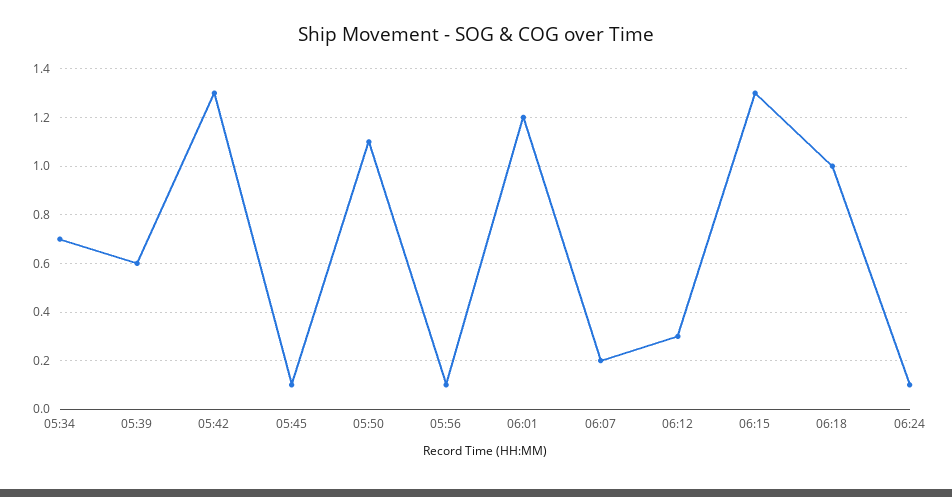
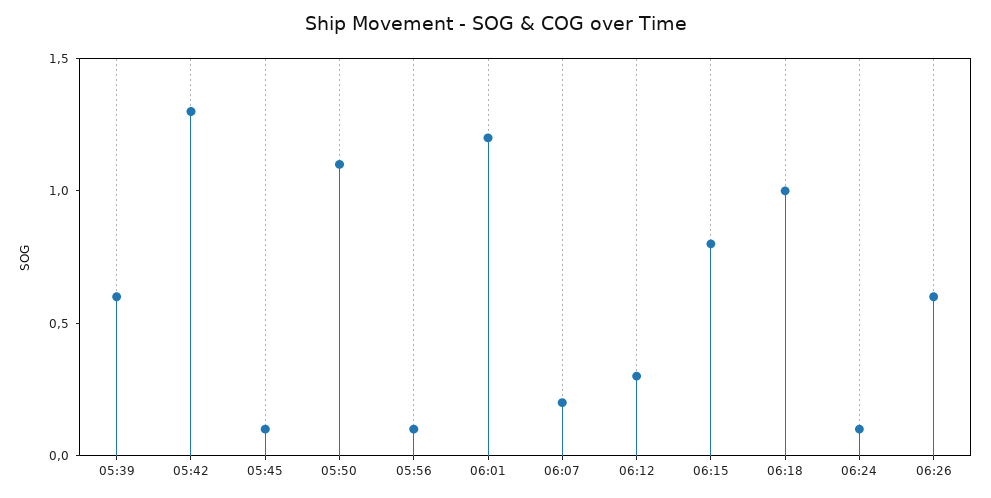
05:34: 0.7 -> none
06:15: 1.3 -> 0.8
06:26: none -> 0.6

